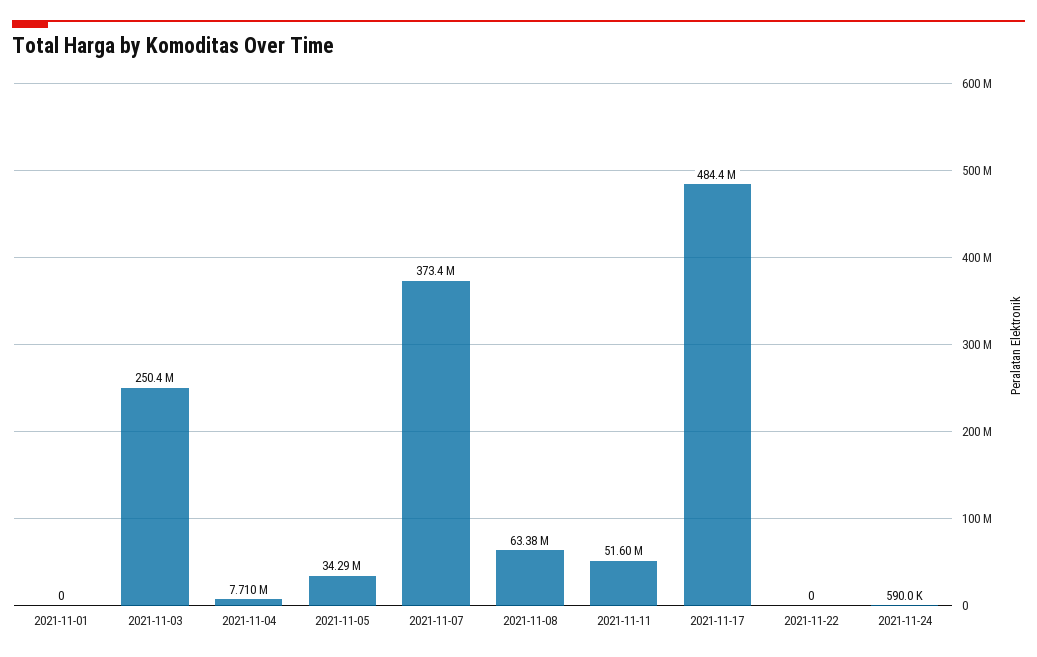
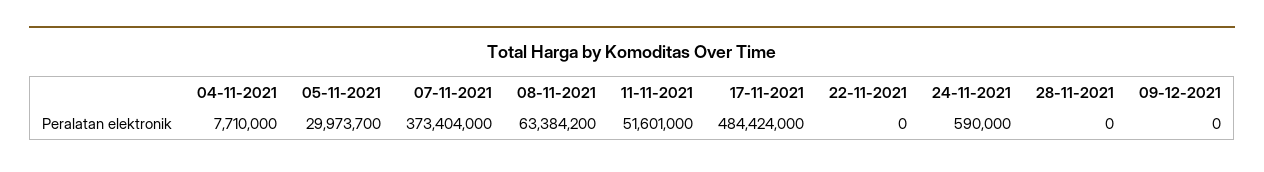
2021-11-01: 0 -> none
2021-11-03: 250400000 -> none
2021-11-05: 34290000 -> 29973700
28-11-2021: none -> 0
09-12-2021: none -> 0

